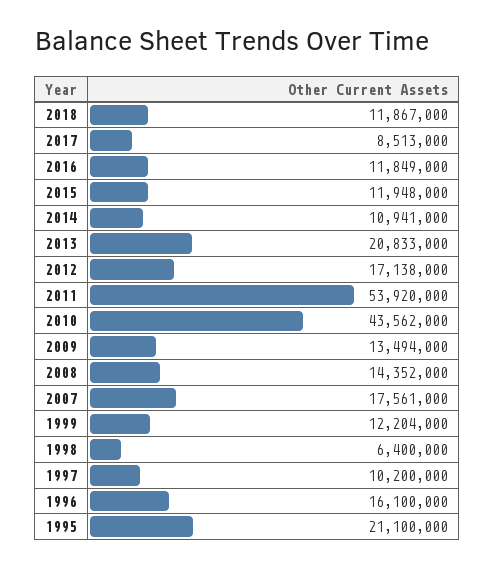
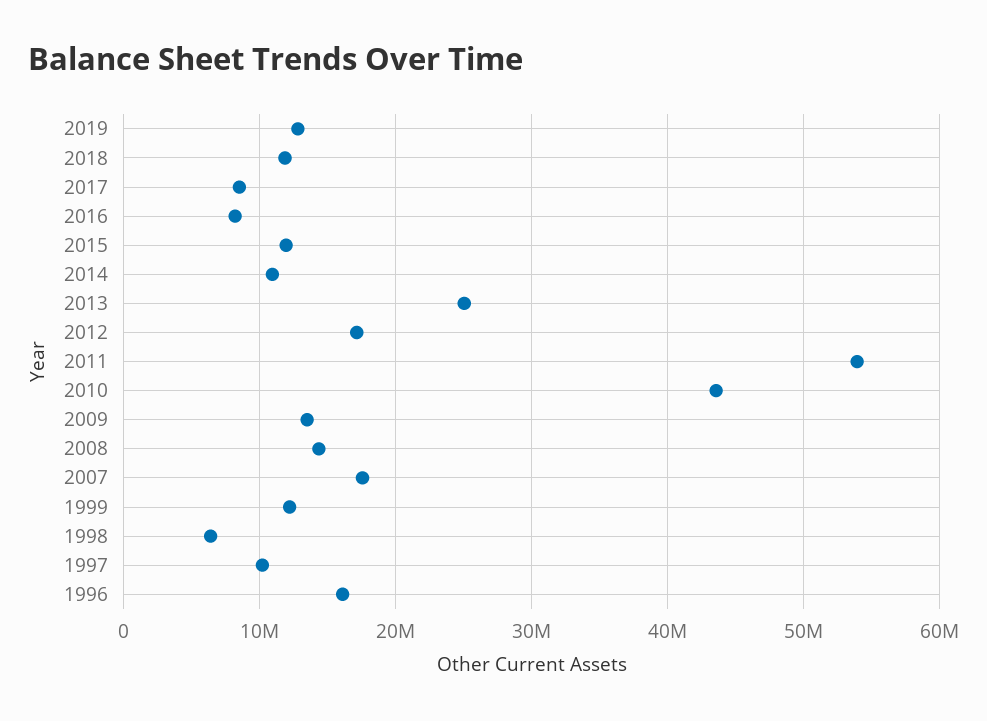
2016: 11849000 -> 8000000
2013: 20833000 -> 25000000
1995: 21100000 -> none
2019: none -> 13000000

